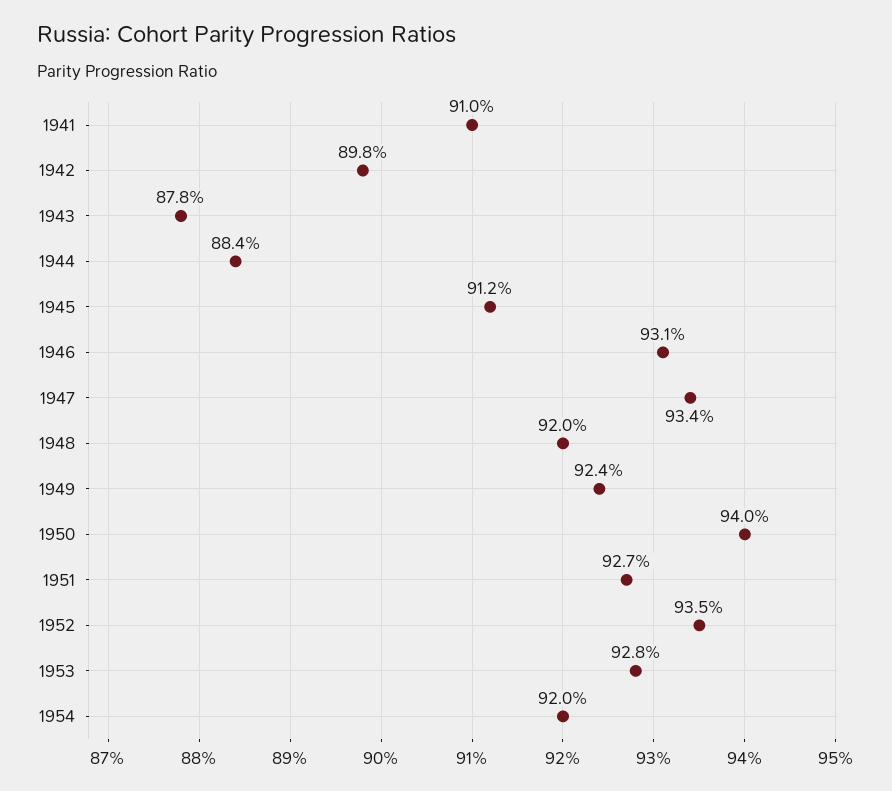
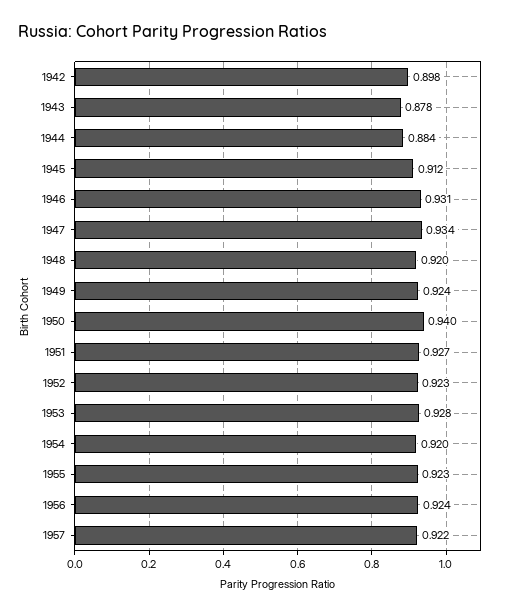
1941: 0.91 -> none
1952: 0.935 -> 0.923
1955: none -> 0.923
1956: none -> 0.924
1957: none -> 0.922

